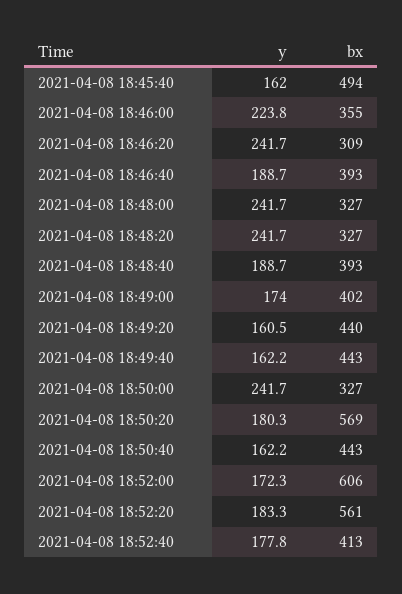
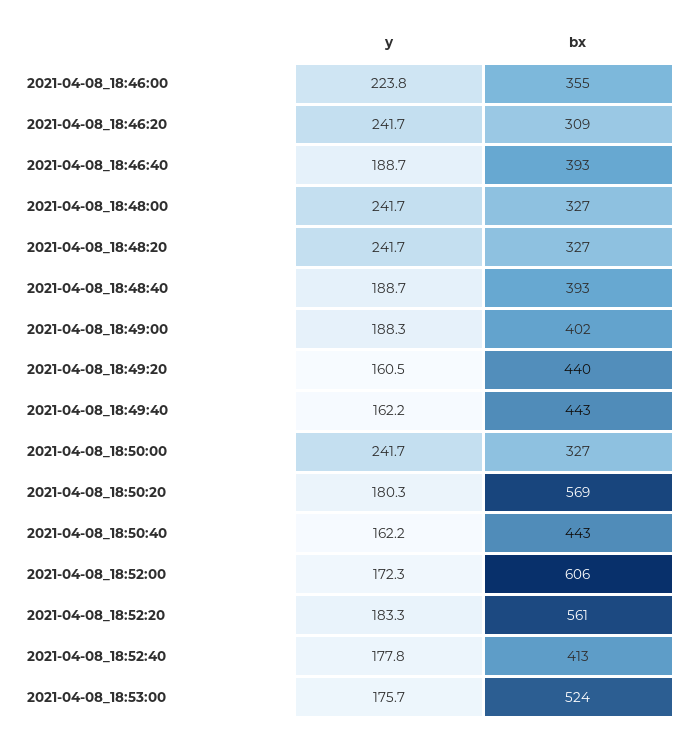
y, 2021-04-08 18:45:40: 162 -> none
bx, 2021-04-08 18:45:40: 494 -> none
y, 2021-04-08 18:49:00: 174 -> 188.3
y, 2021-04-08_18:53:00: none -> 175.7
bx, 2021-04-08_18:53:00: none -> 524

